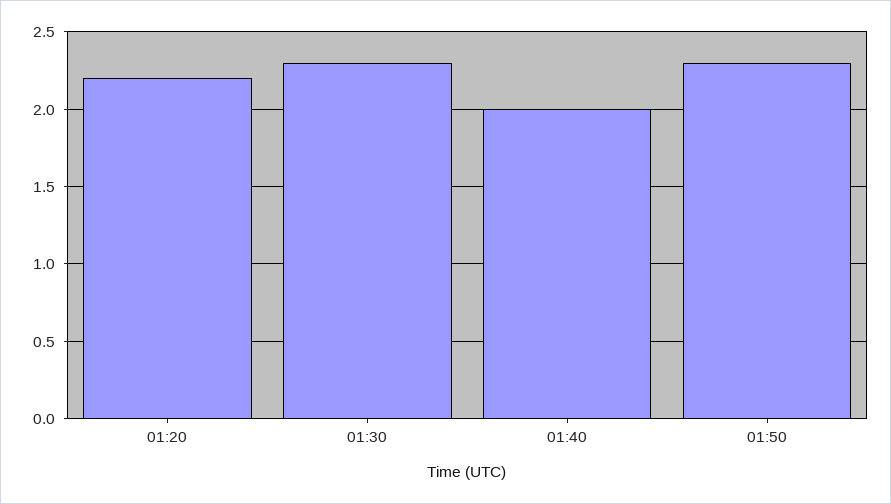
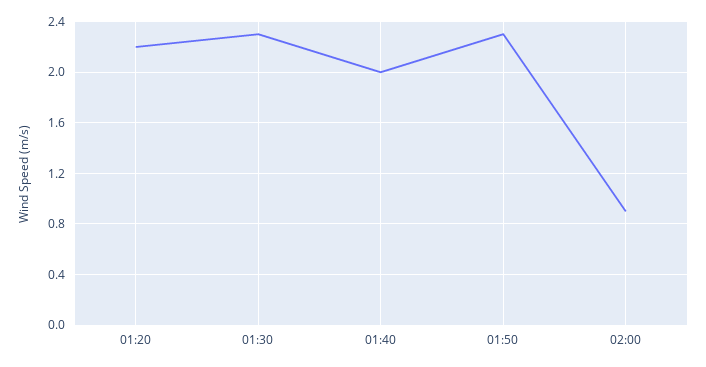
02:00: none -> 0.9

